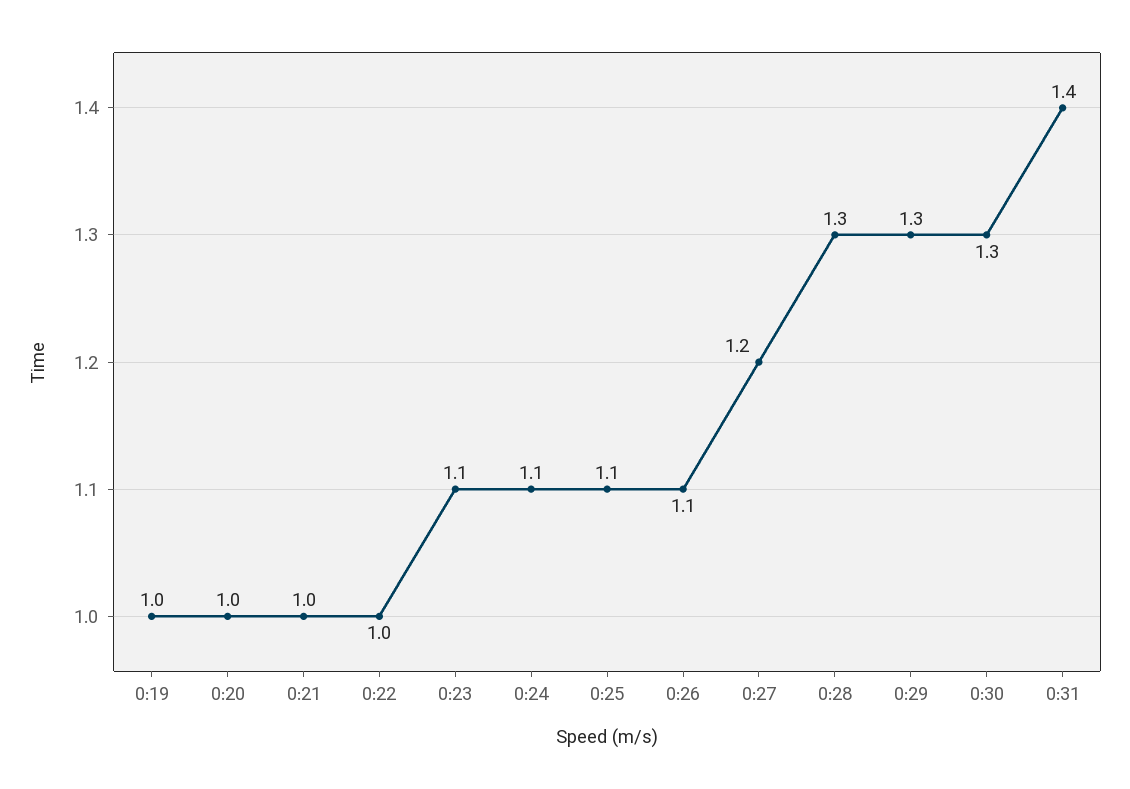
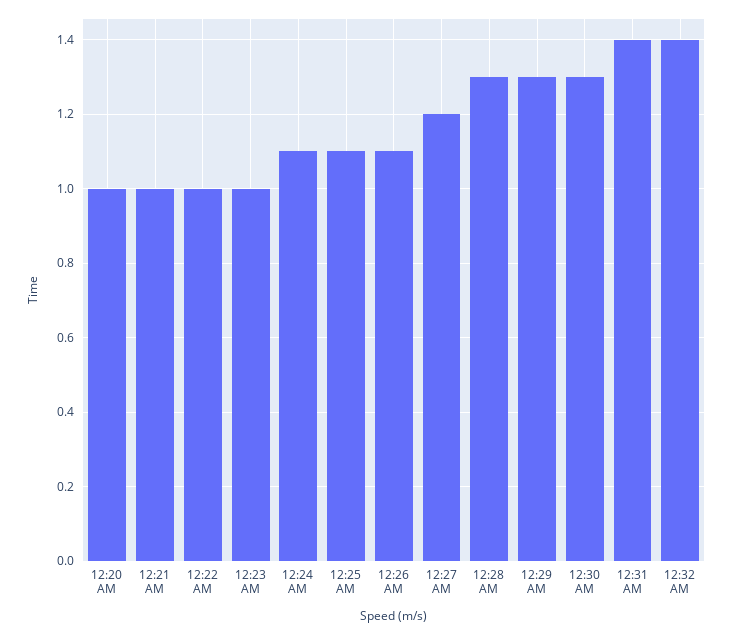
0:19: 1 -> none
0:23: 1.1 -> 1
12:32 AM: none -> 1.4

